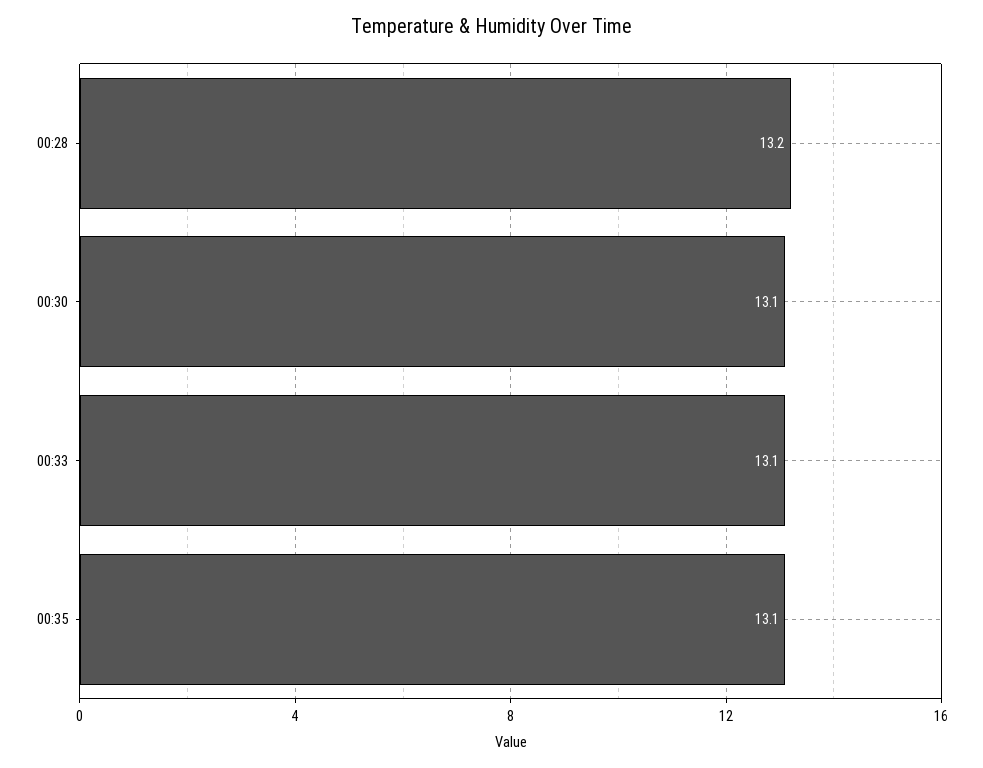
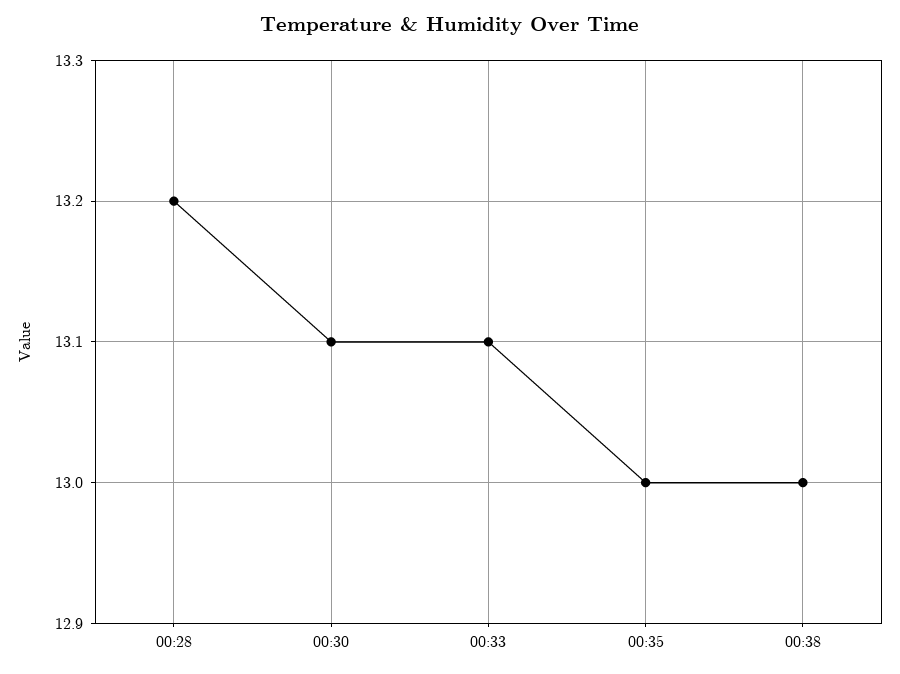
00:35: 13.1 -> 13
00:38: none -> 13

